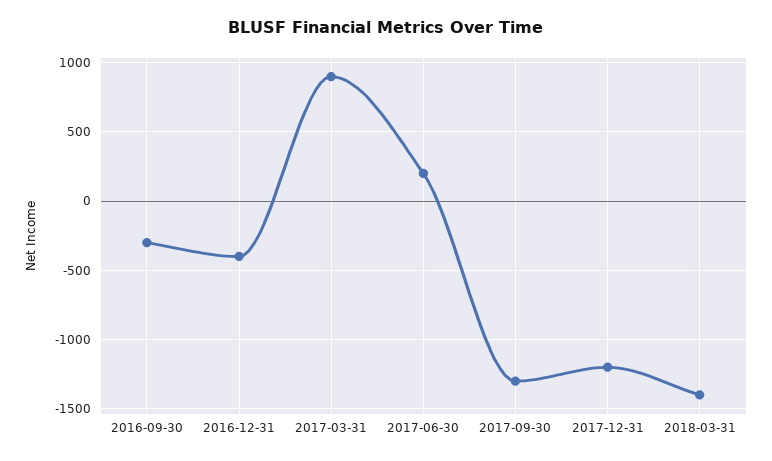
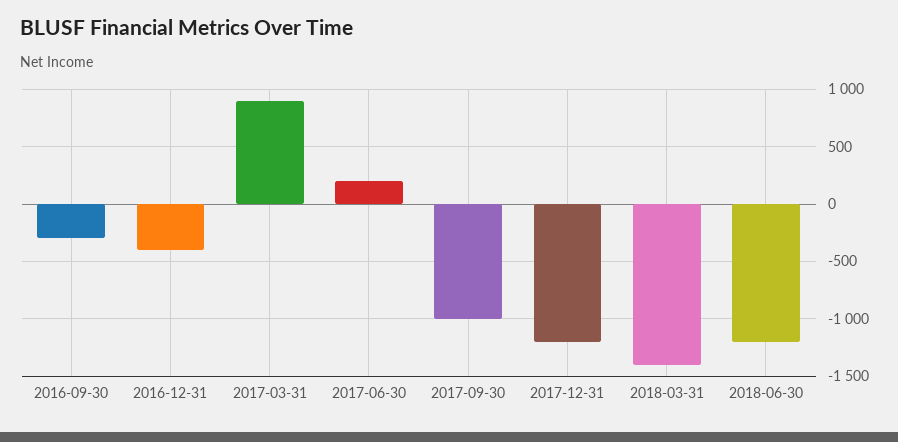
2017-09-30: -1300 -> -1000
2018-06-30: none -> -1200

